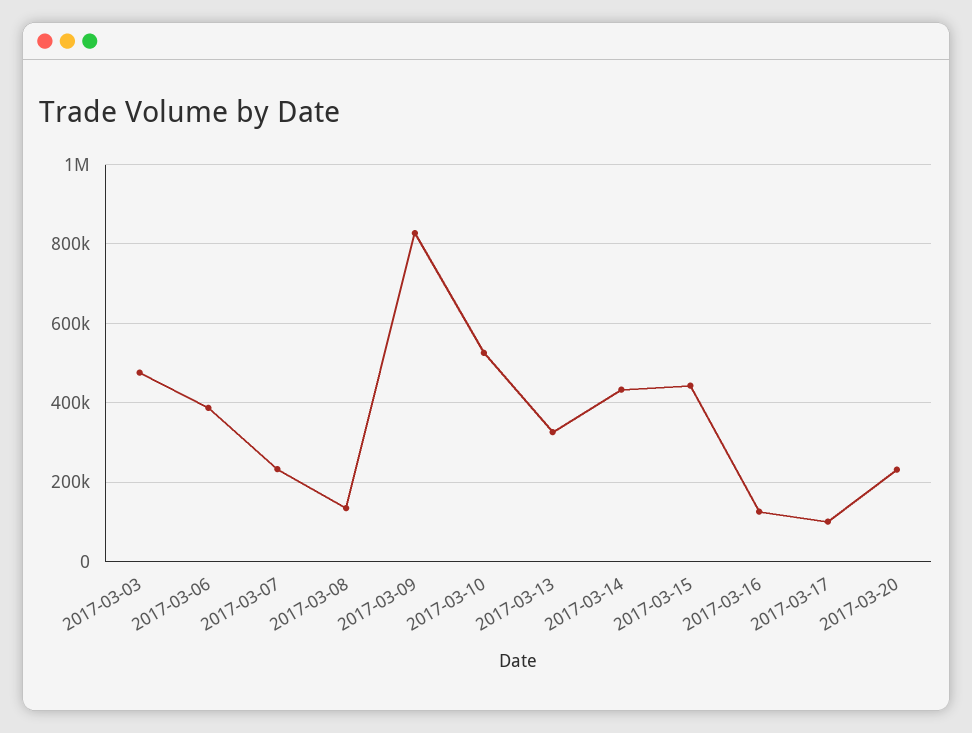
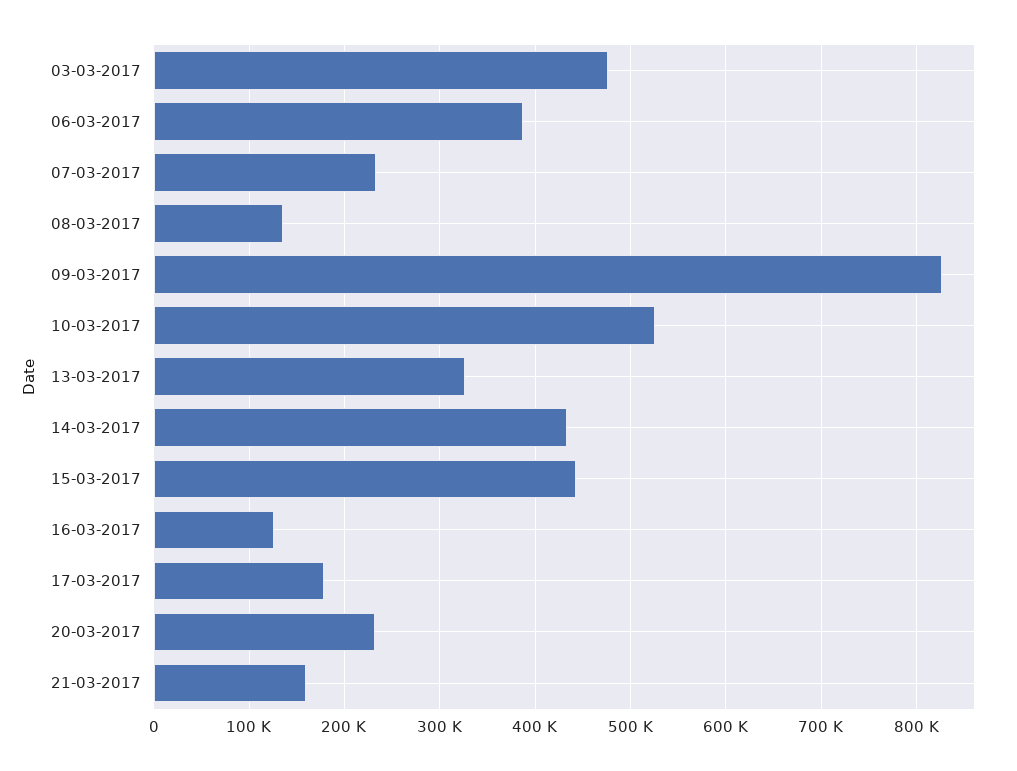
2017-03-17: 100000 -> 180000
21-03-2017: none -> 160000

